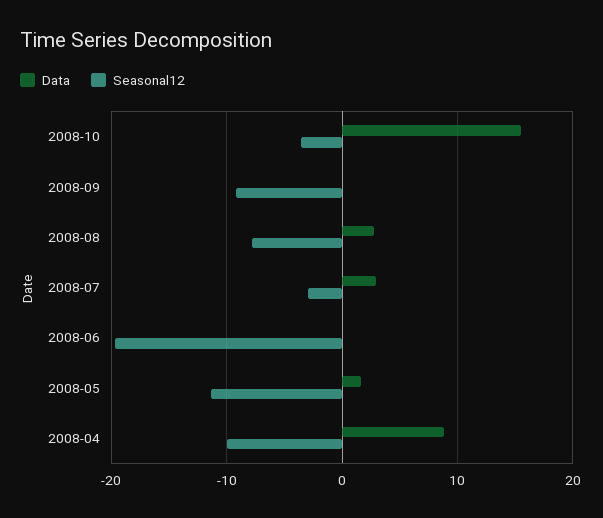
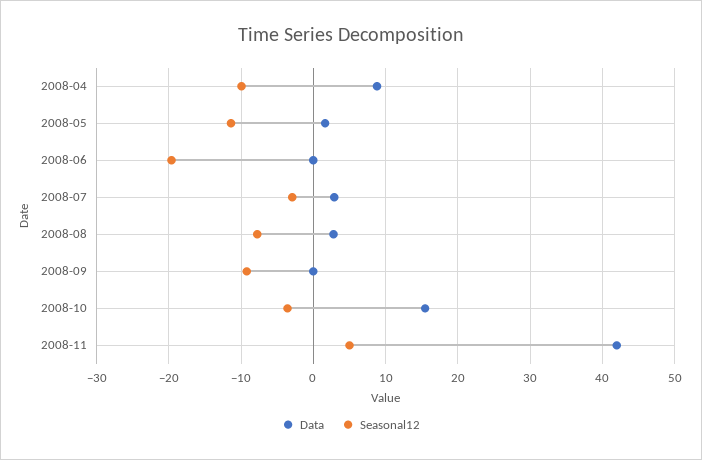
Data, 2008-11: none -> 42
Seasonal12, 2008-11: none -> 5

